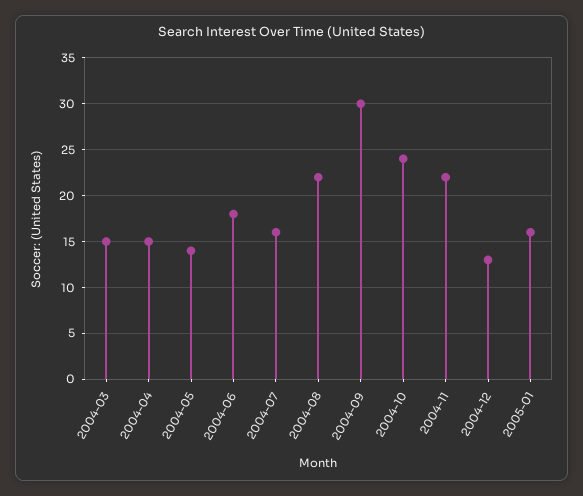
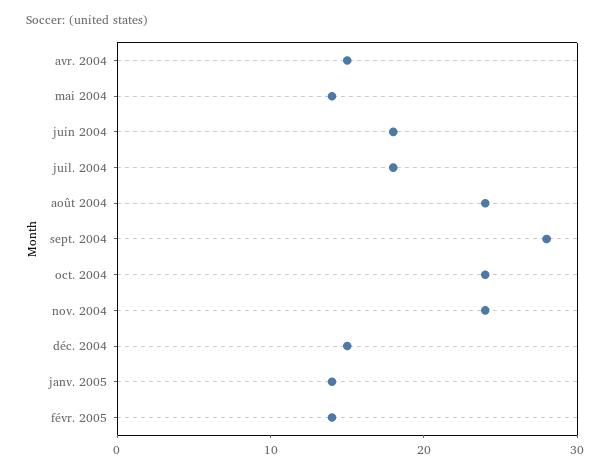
2004-03: 15 -> none
2004-07: 16 -> 18
2004-08: 22 -> 24
2004-09: 30 -> 28
2004-11: 22 -> 24
2004-12: 13 -> 15
2005-01: 16 -> 14
févr. 2005: none -> 14

